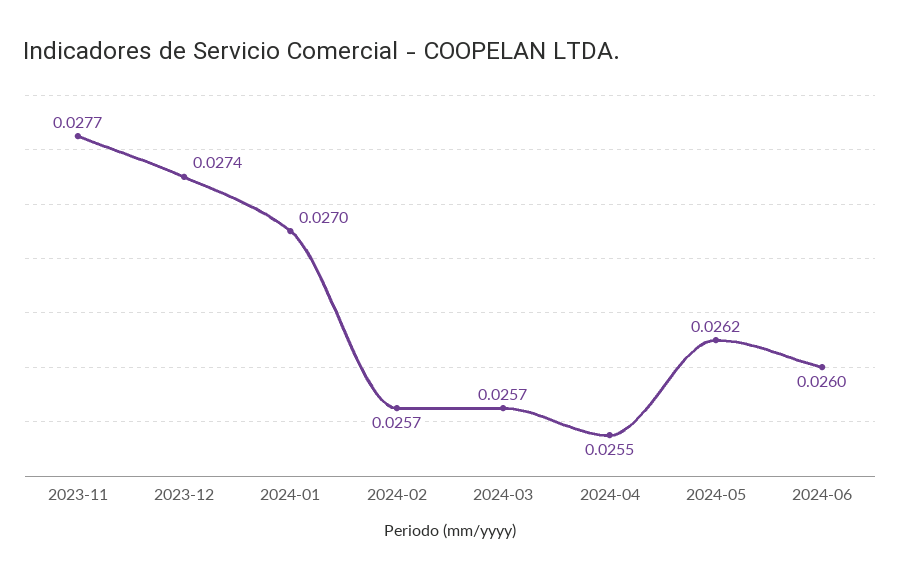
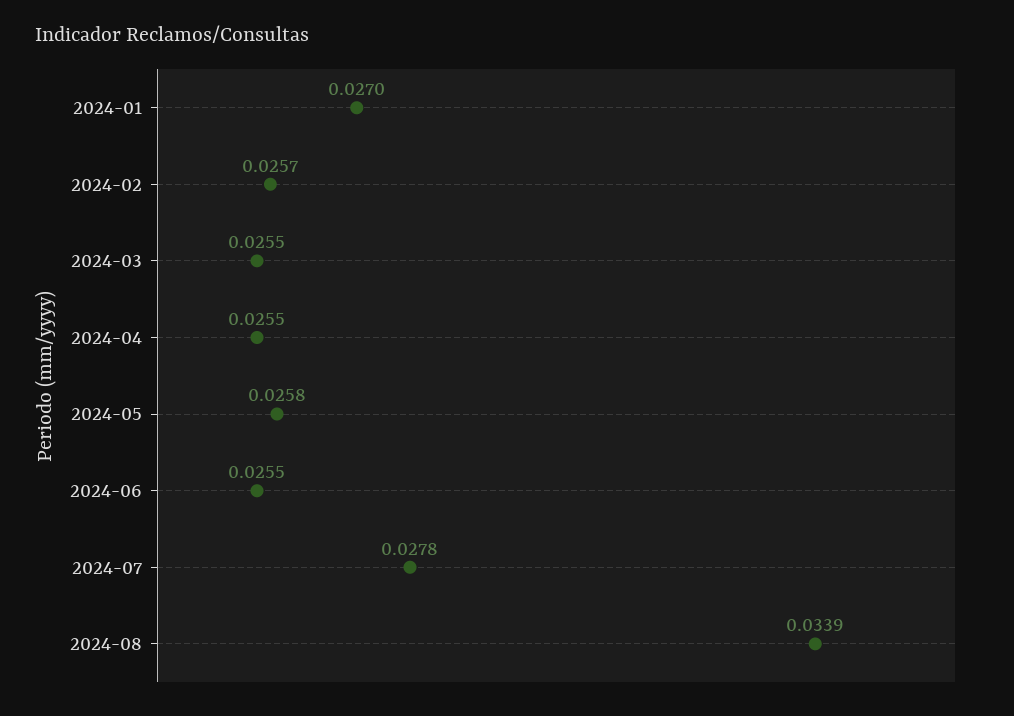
2023-11: 0.0277 -> none
2023-12: 0.0274 -> none
2024-03: 0.0257 -> 0.0255
2024-05: 0.0262 -> 0.0258
2024-06: 0.026 -> 0.0255
2024-07: none -> 0.0278
2024-08: none -> 0.0339

